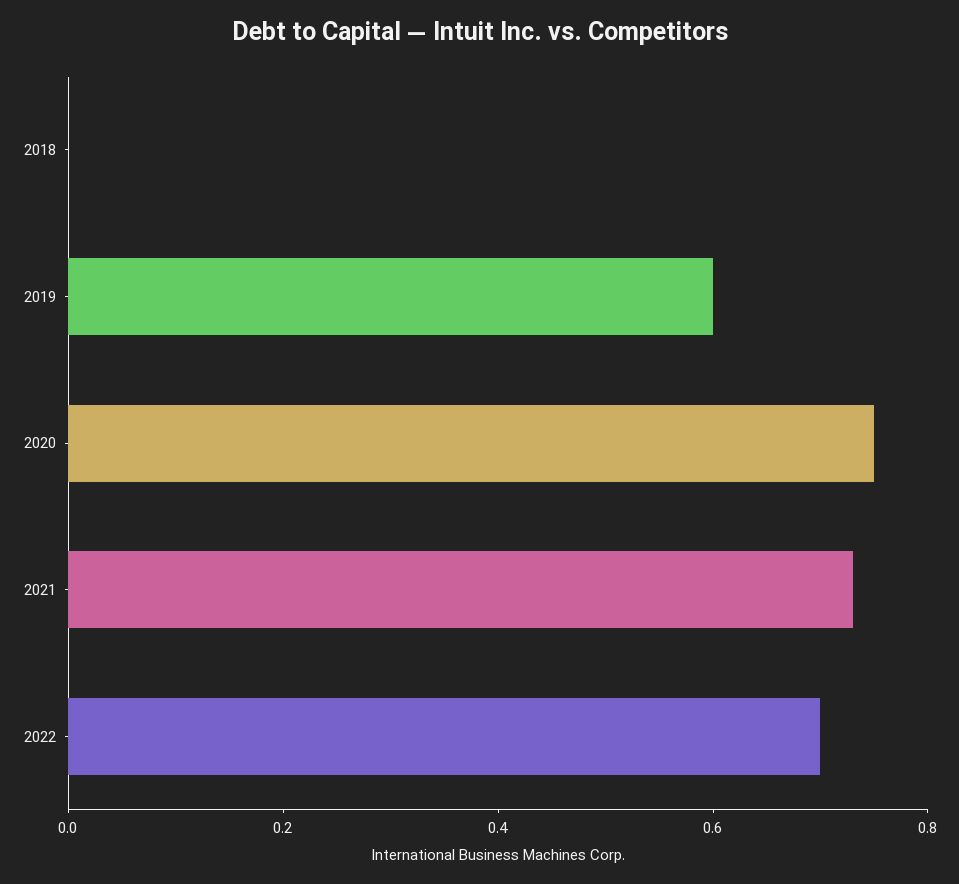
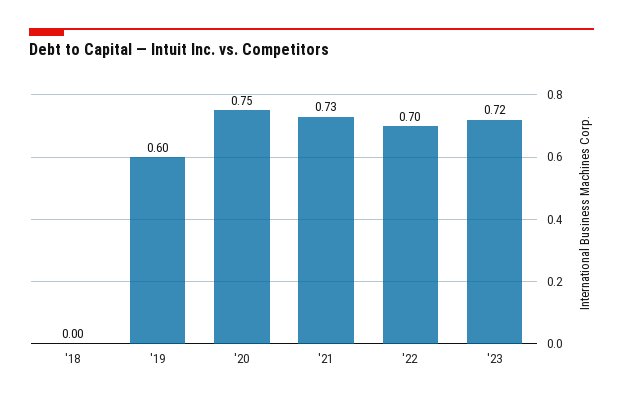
'23: none -> 0.72

